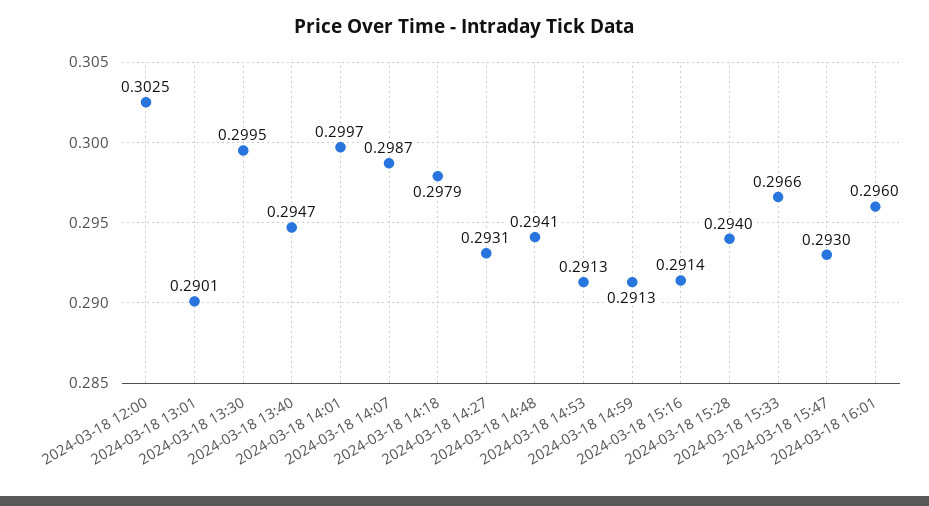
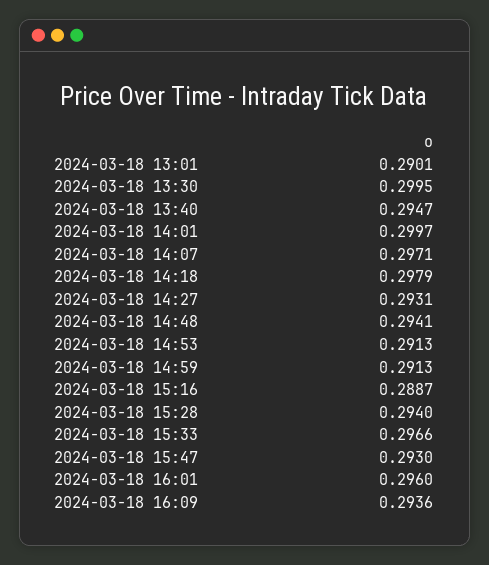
2024-03-18 12:00: 0.3025 -> none
2024-03-18 14:07: 0.2987 -> 0.2971
2024-03-18 15:16: 0.2914 -> 0.2887
2024-03-18 16:09: none -> 0.2936

